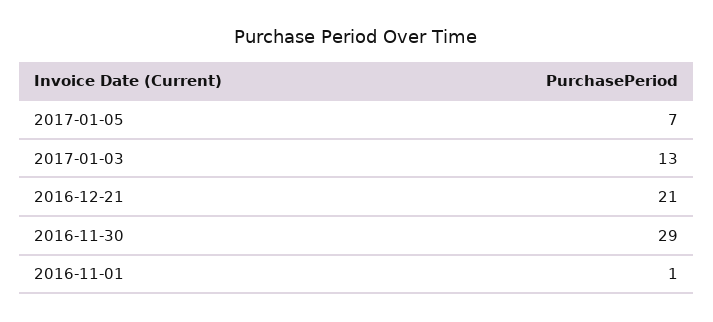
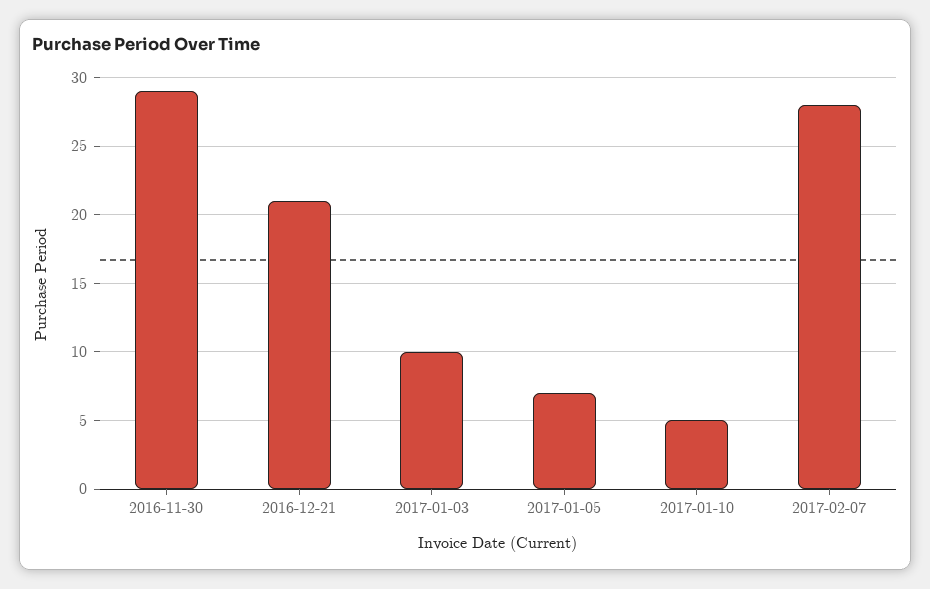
2017-01-03: 13 -> 10
2016-11-01: 1 -> none
2017-01-10: none -> 5
2017-02-07: none -> 28

